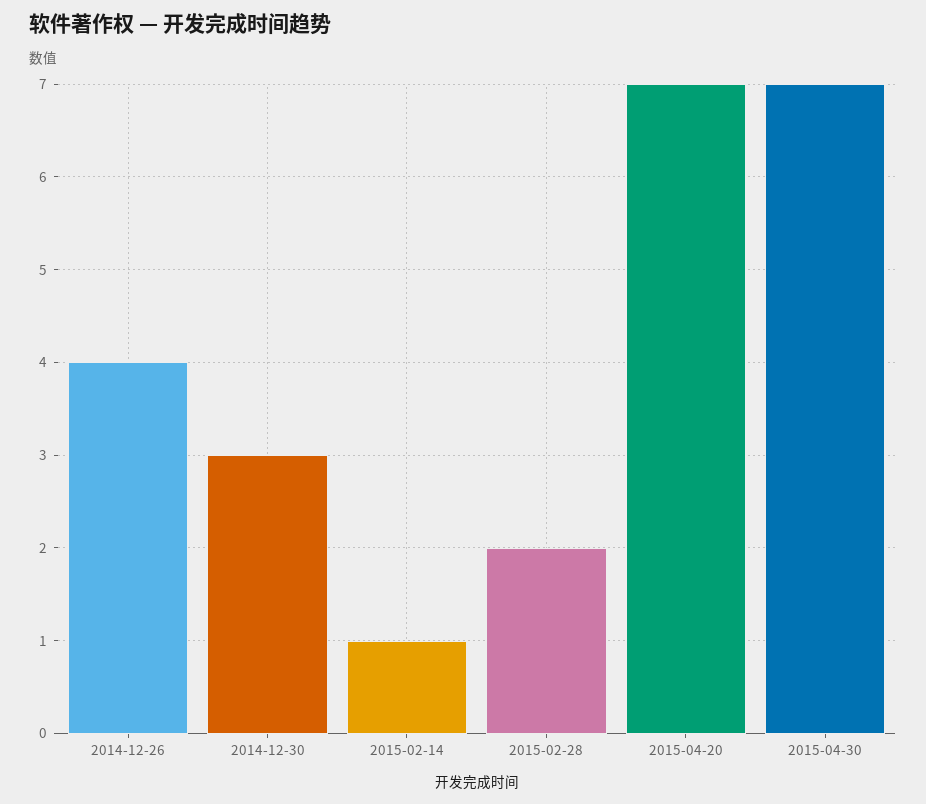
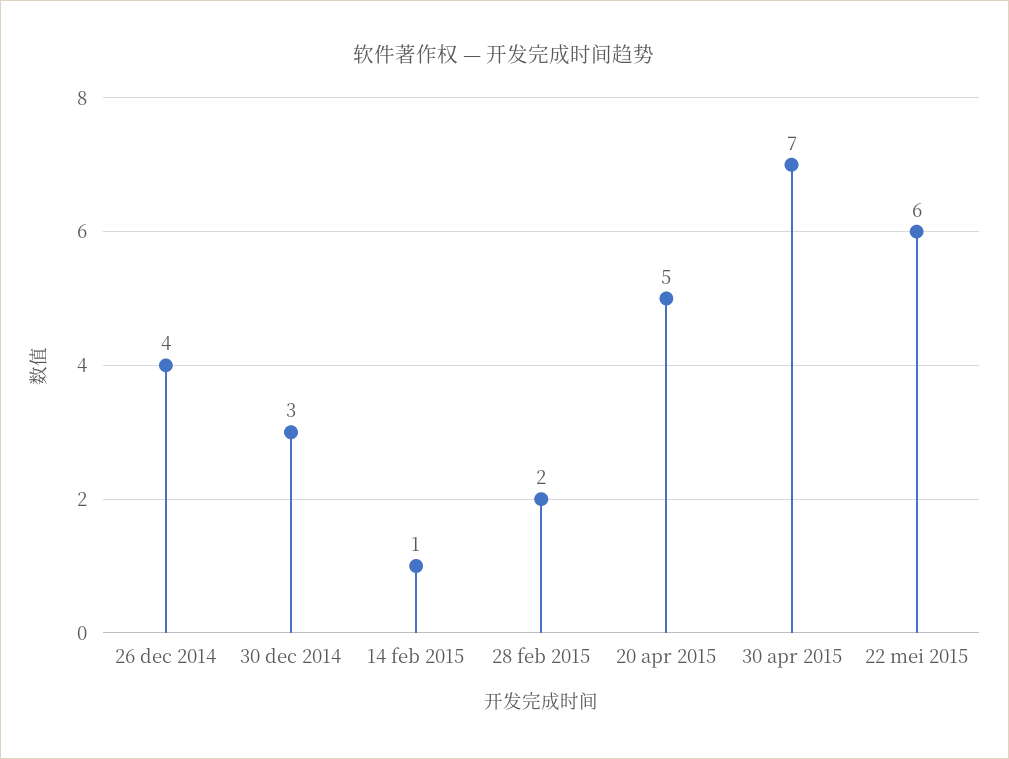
2015-04-20: 7 -> 5
22 mei 2015: none -> 6

